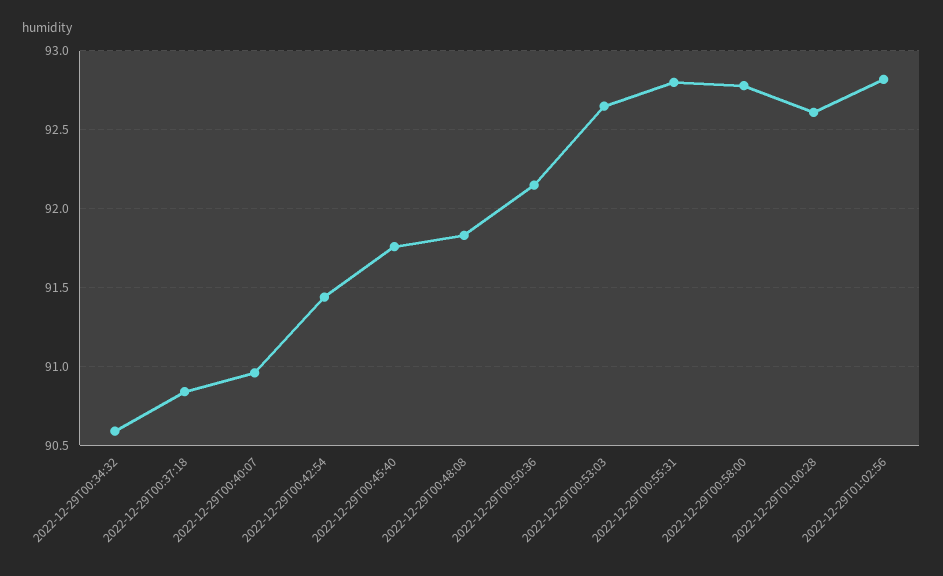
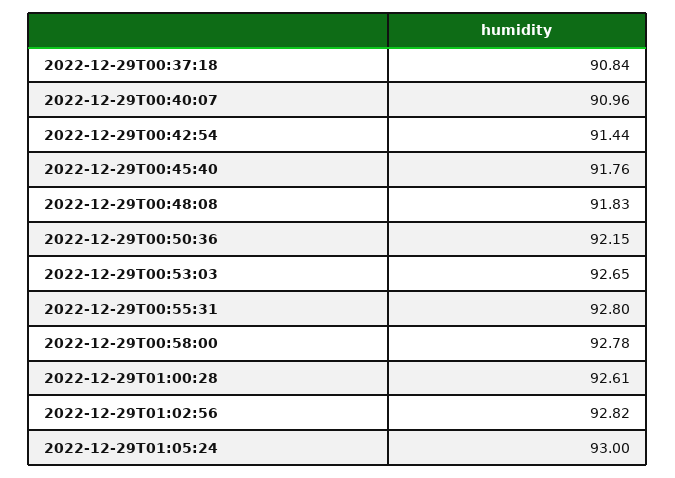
2022-12-29T00:34:32: 90.6 -> none
2022-12-29T01:05:24: none -> 93

